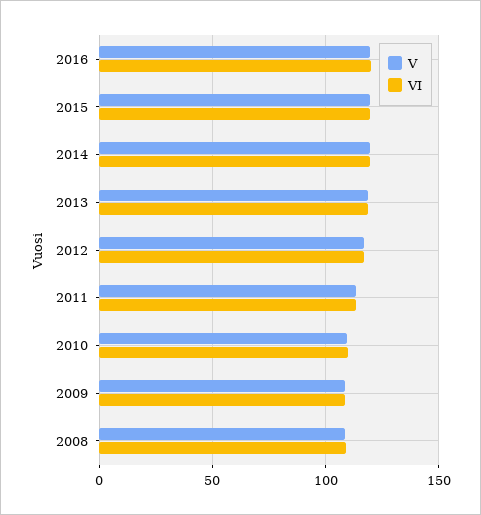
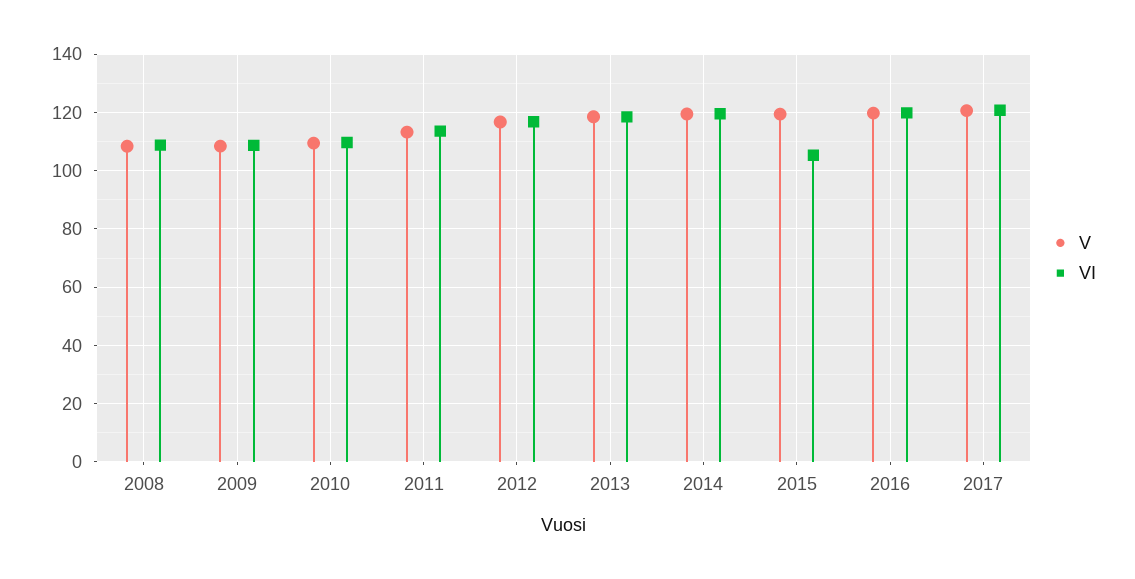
VI, 2015: 120 -> 105
V, 2017: none -> 120
VI, 2017: none -> 120

